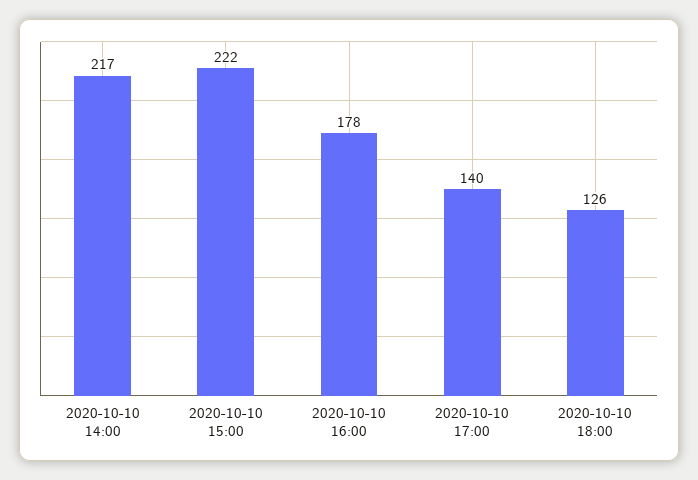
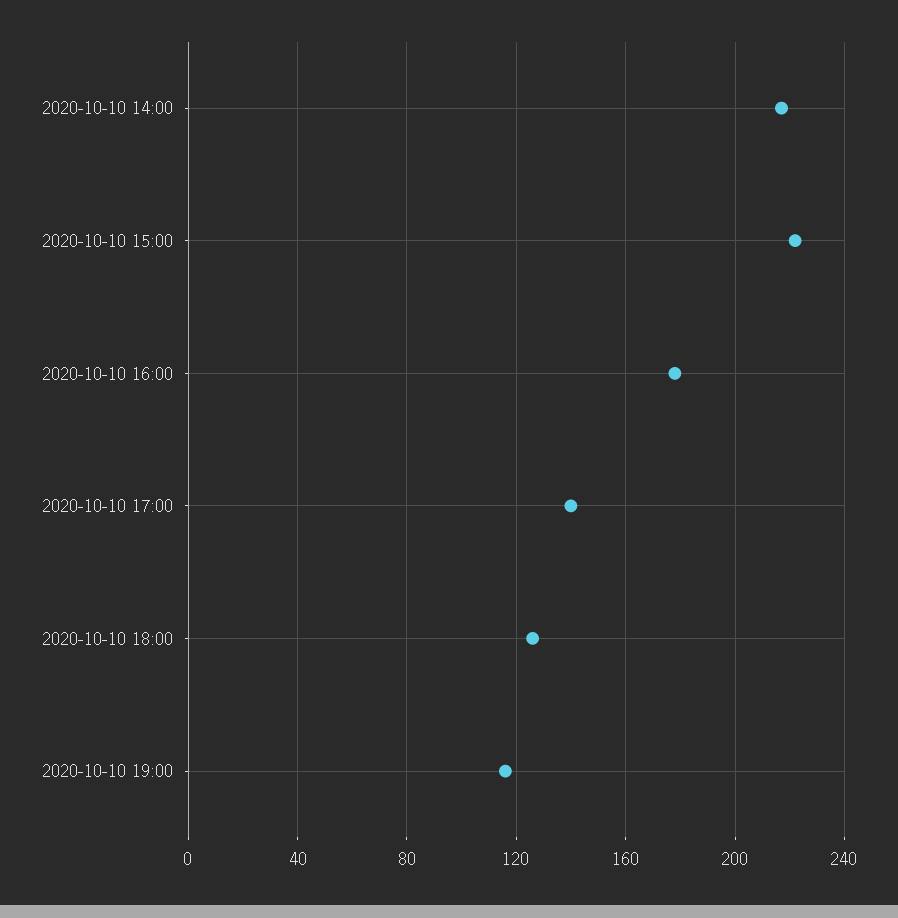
2020-10-10 19:00: none -> 115

